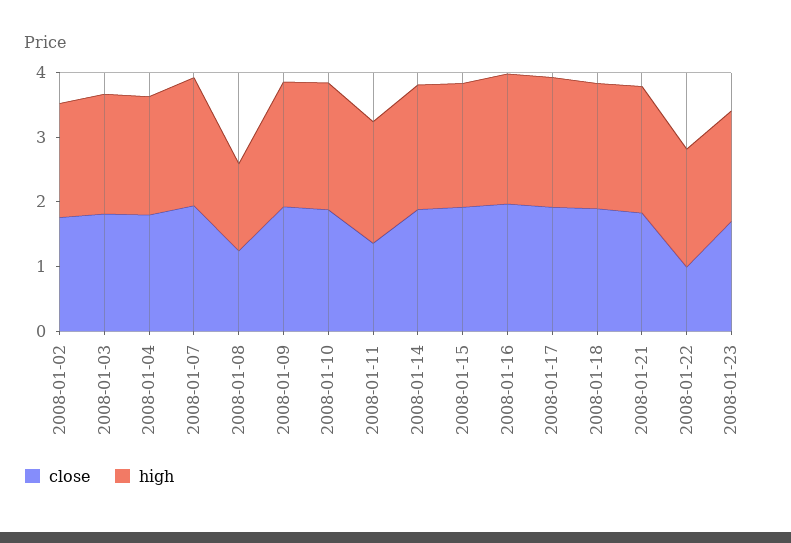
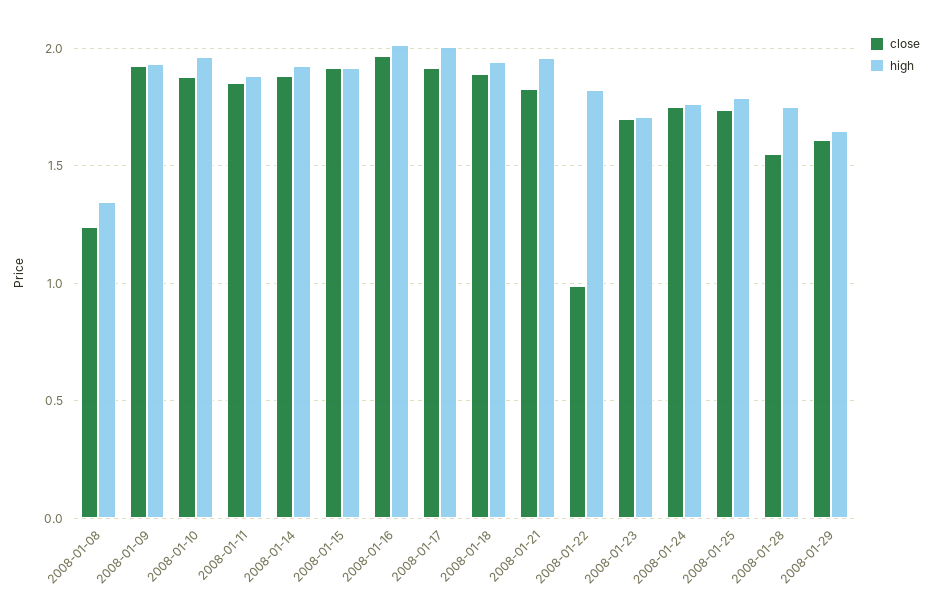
close, 2008-01-02: 1.8 -> none
high, 2008-01-02: 1.8 -> none
close, 2008-01-03: 1.8 -> none
high, 2008-01-03: 1.8 -> none
close, 2008-01-04: 1.8 -> none
high, 2008-01-04: 1.8 -> none
close, 2008-01-07: 2 -> none
high, 2008-01-07: 2 -> none
close, 2008-01-11: 1.4 -> 1.85
close, 2008-01-24: none -> 1.75
high, 2008-01-24: none -> 1.75
close, 2008-01-25: none -> 1.75
high, 2008-01-25: none -> 1.8
close, 2008-01-28: none -> 1.55
high, 2008-01-28: none -> 1.75
close, 2008-01-29: none -> 1.6
high, 2008-01-29: none -> 1.65

